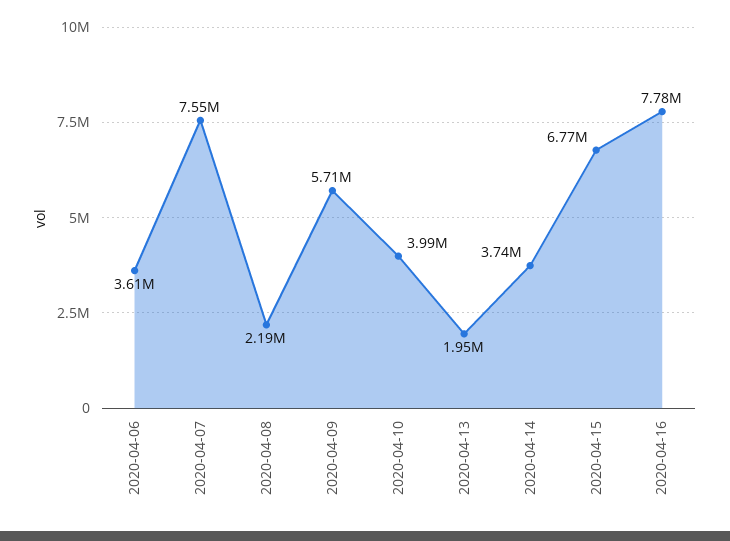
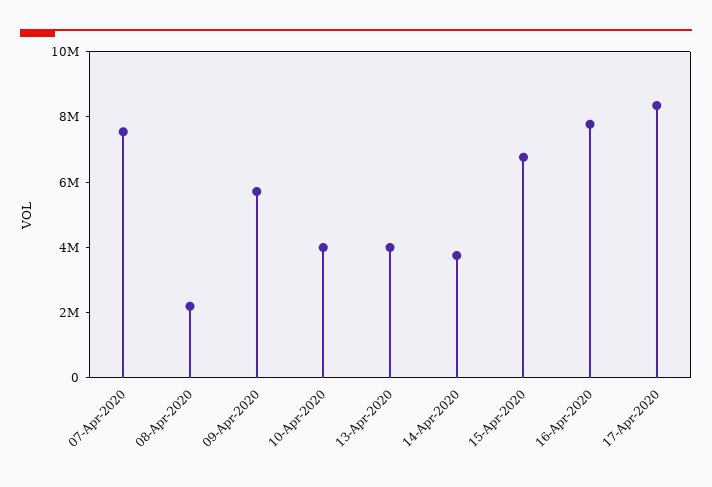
2020-04-06: 3610000 -> none
2020-04-13: 1950000 -> 4000000
17-Apr-2020: none -> 8500000

